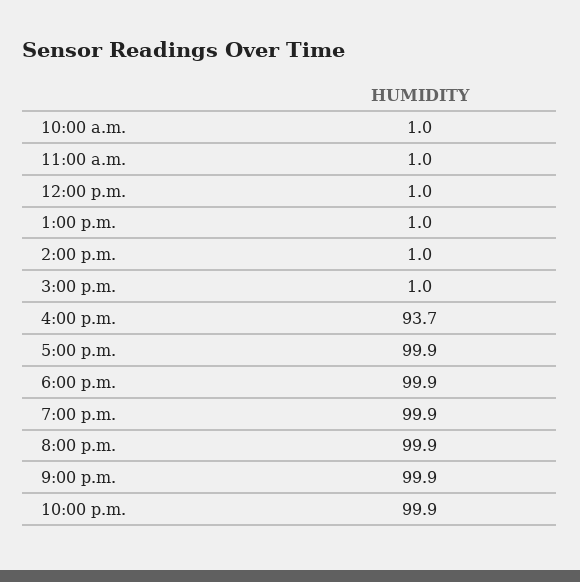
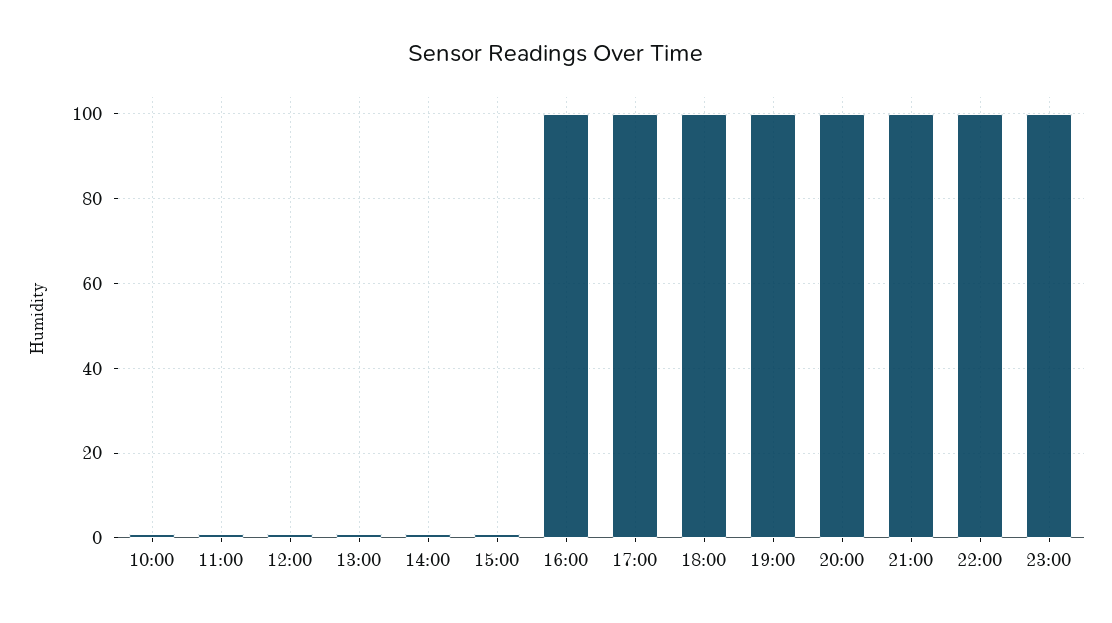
4:00 p.m.: 93.7 -> 100
23:00: none -> 100

